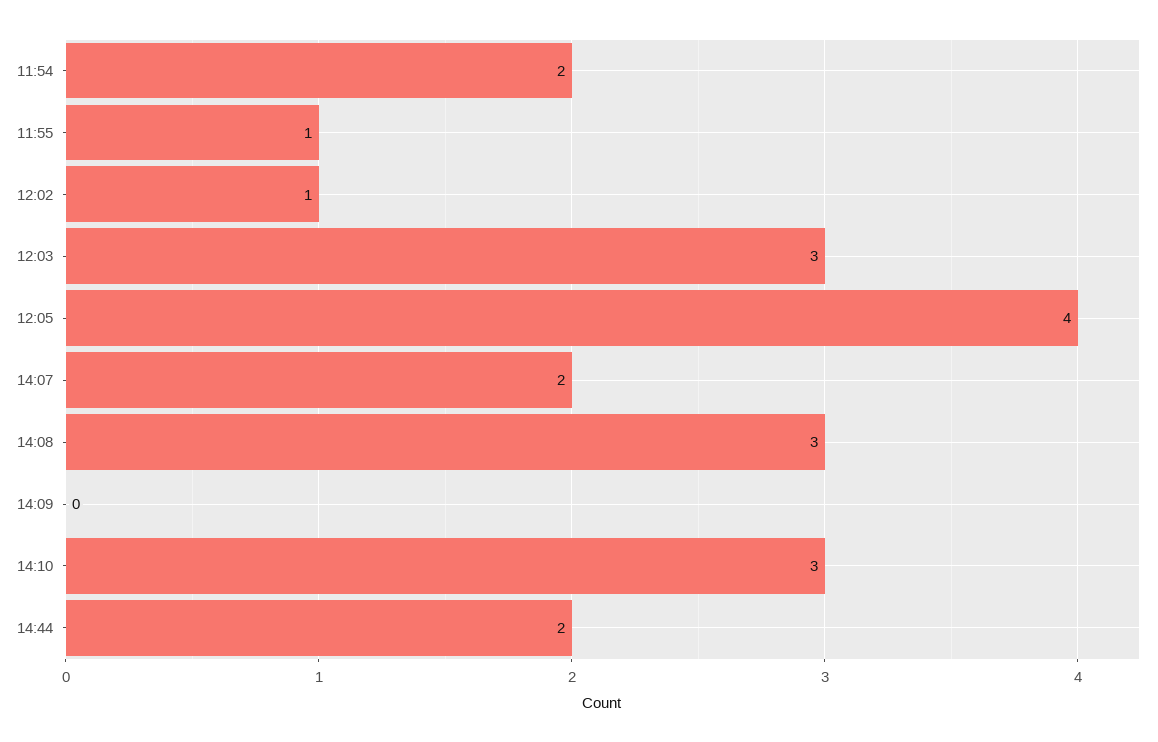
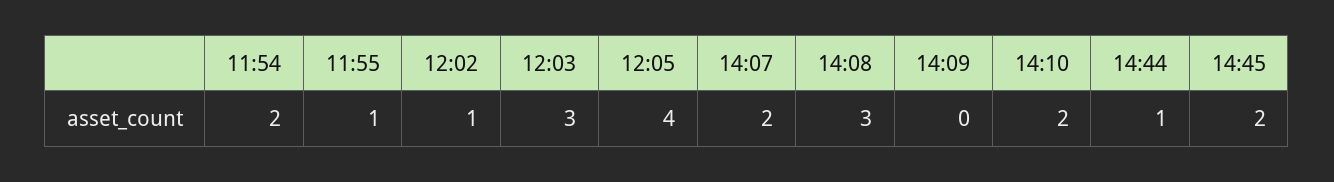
14:10: 3 -> 2
14:44: 2 -> 1
14:45: none -> 2

